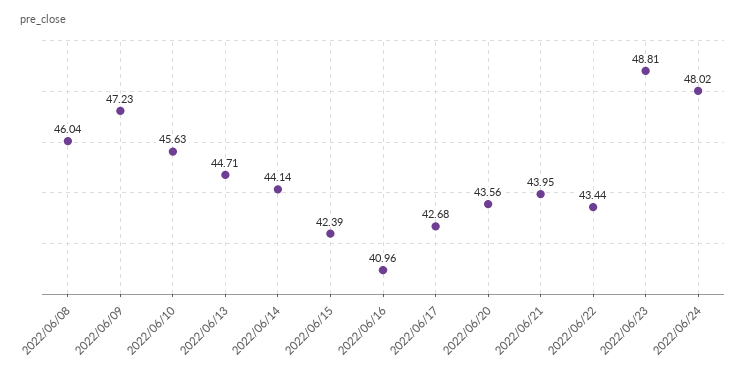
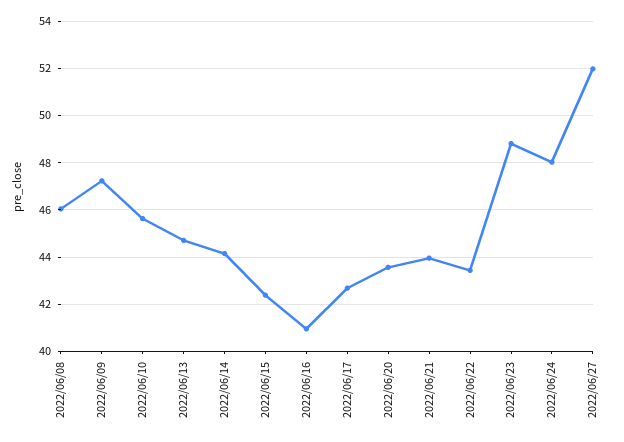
2022/06/27: none -> 52

